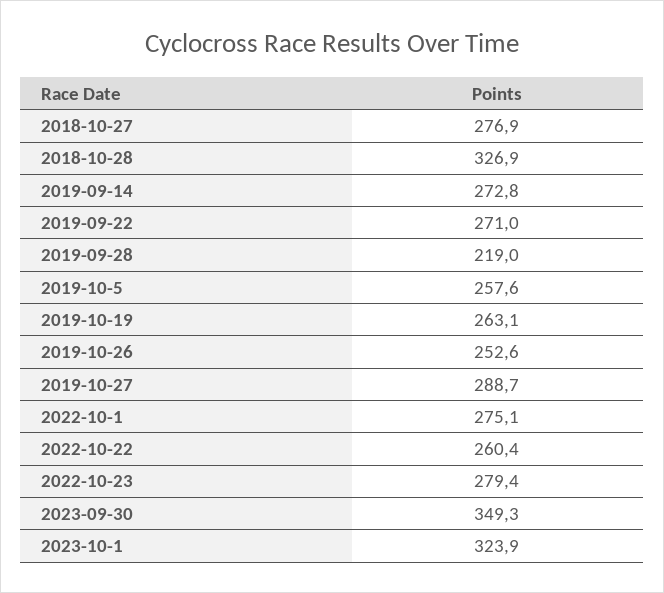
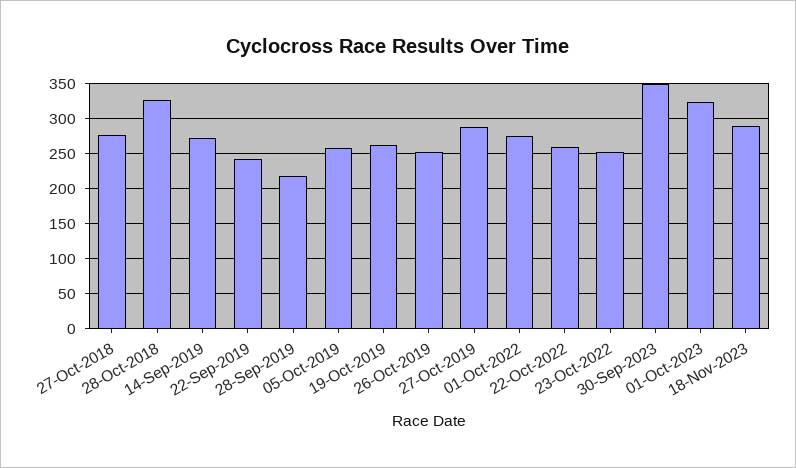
2019-09-22: 271 -> 240
2022-10-23: 279.4 -> 250
18-Nov-2023: none -> 290

